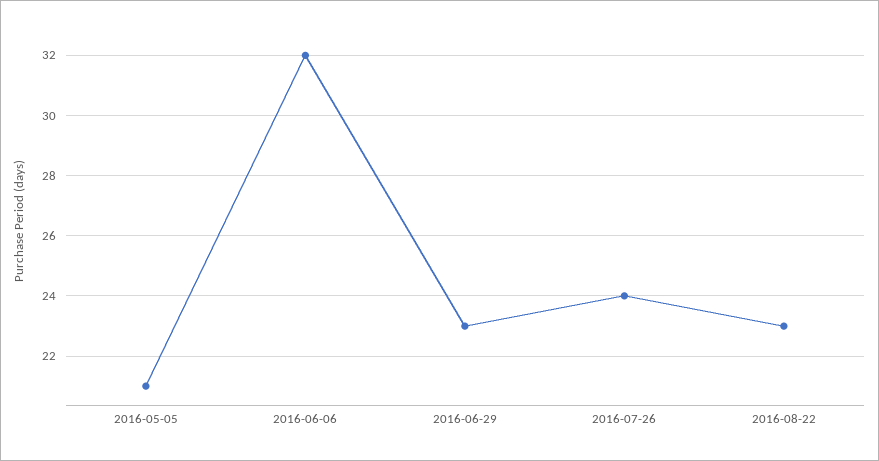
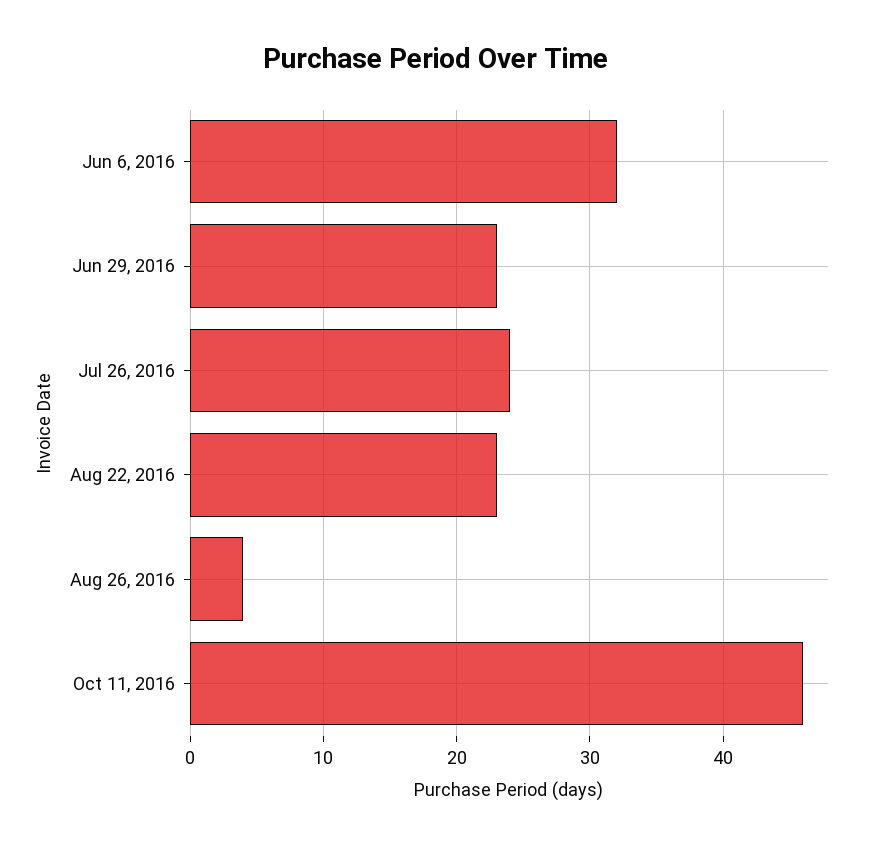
2016-05-05: 21 -> none
Aug 26, 2016: none -> 4
Oct 11, 2016: none -> 46

